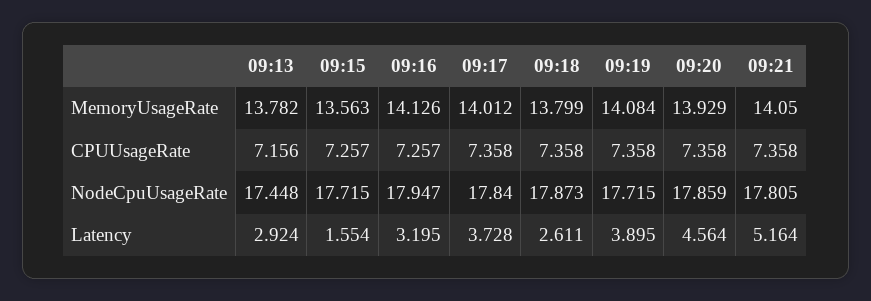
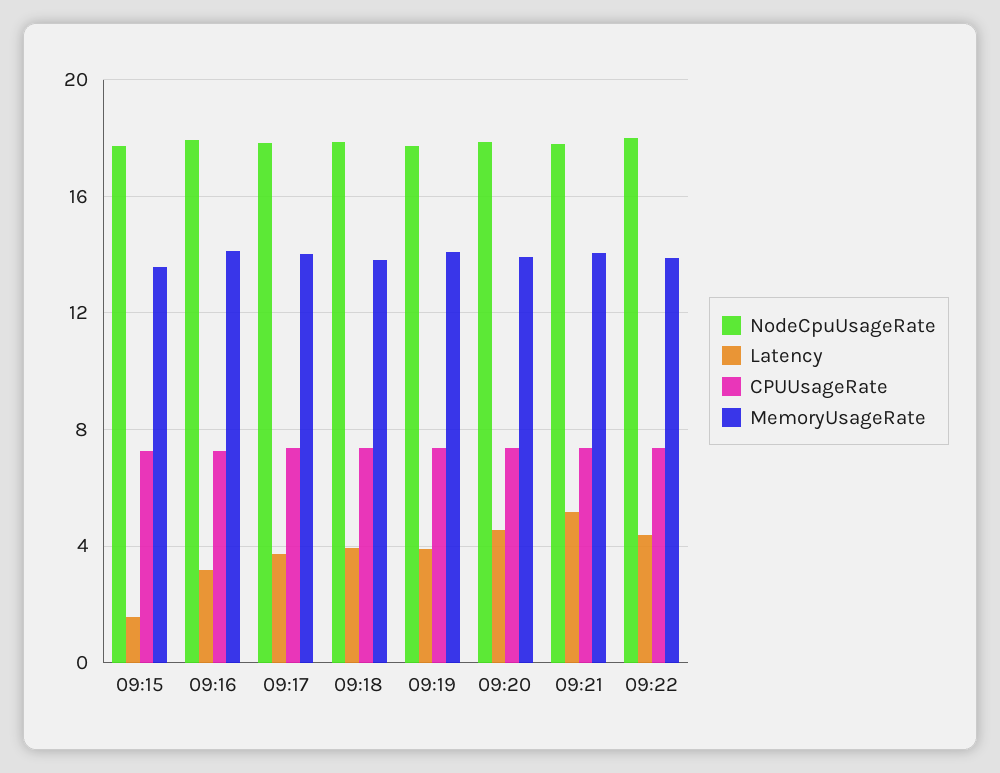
MemoryUsageRate, 09:13: 13.782 -> none
CPUUsageRate, 09:13: 7.156 -> none
NodeCpuUsageRate, 09:13: 17.448 -> none
Latency, 09:13: 2.924 -> none
Latency, 09:18: 2.611 -> 4
NodeCpuUsageRate, 09:22: none -> 18
Latency, 09:22: none -> 4.5
CPUUsageRate, 09:22: none -> 7.5
MemoryUsageRate, 09:22: none -> 14

